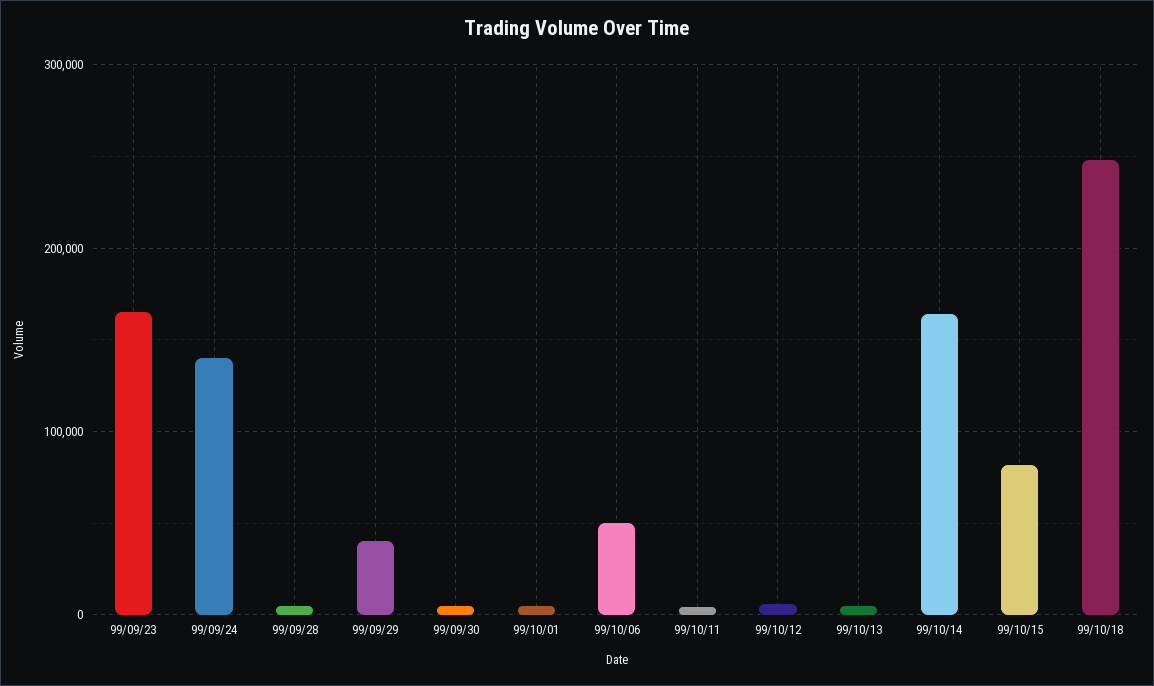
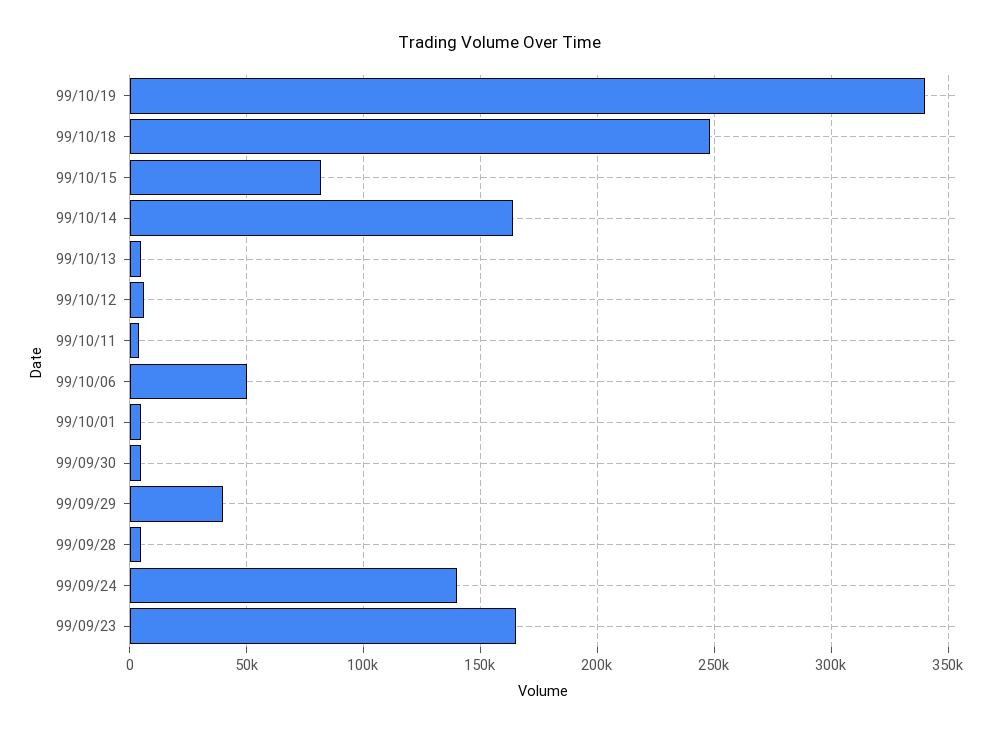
99/10/19: none -> 340000

